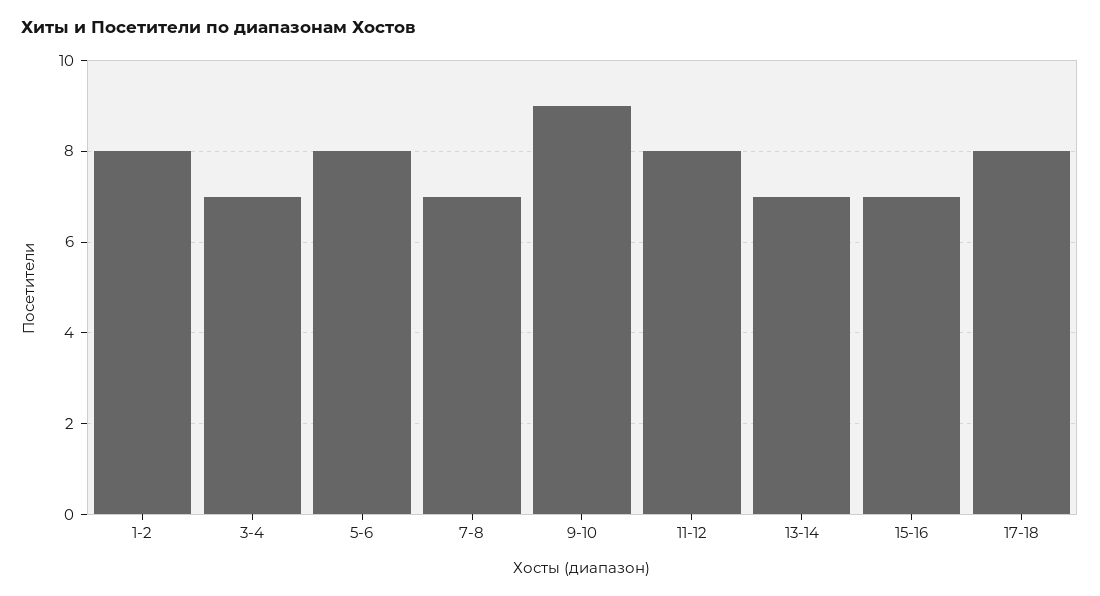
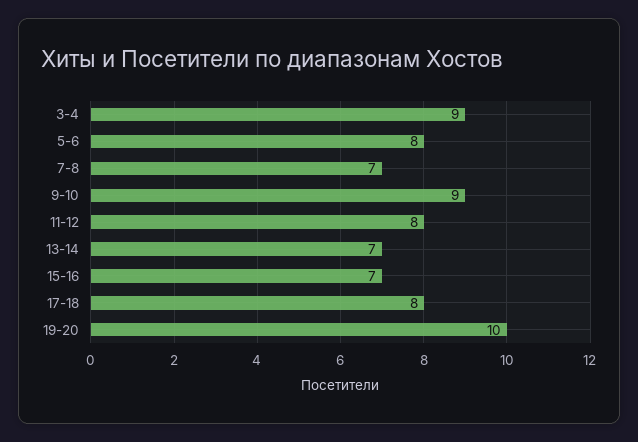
1-2: 8 -> none
3-4: 7 -> 9
19-20: none -> 10

